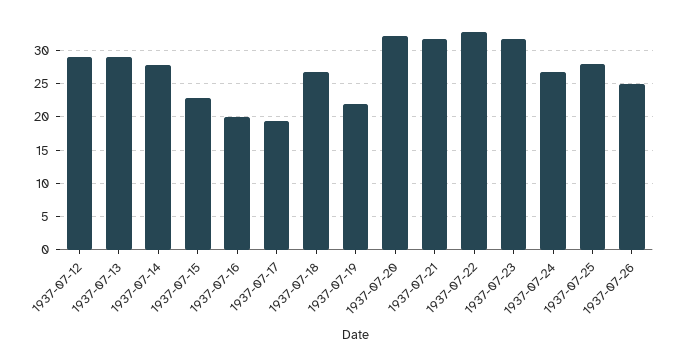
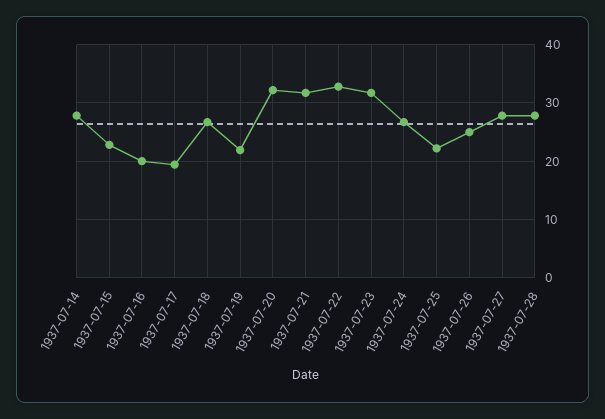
1937-07-12: 29 -> none
1937-07-13: 29 -> none
1937-07-25: 28 -> 22
1937-07-27: none -> 28
1937-07-28: none -> 28

